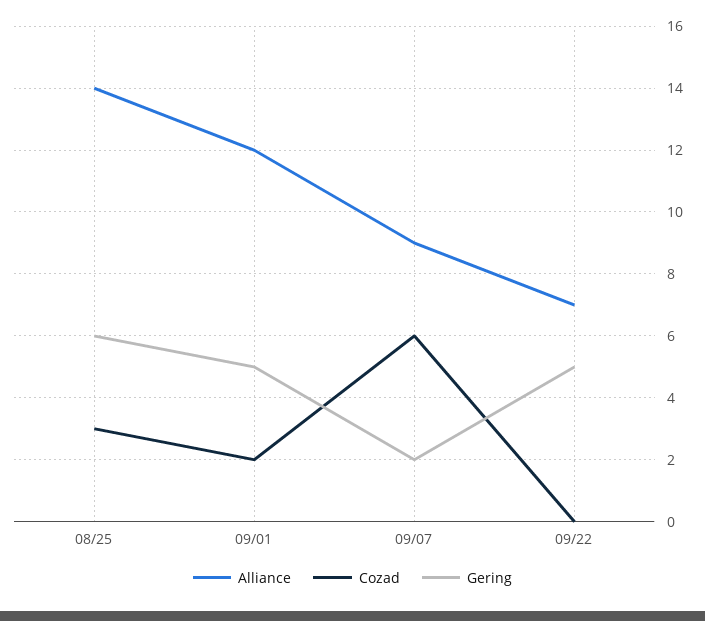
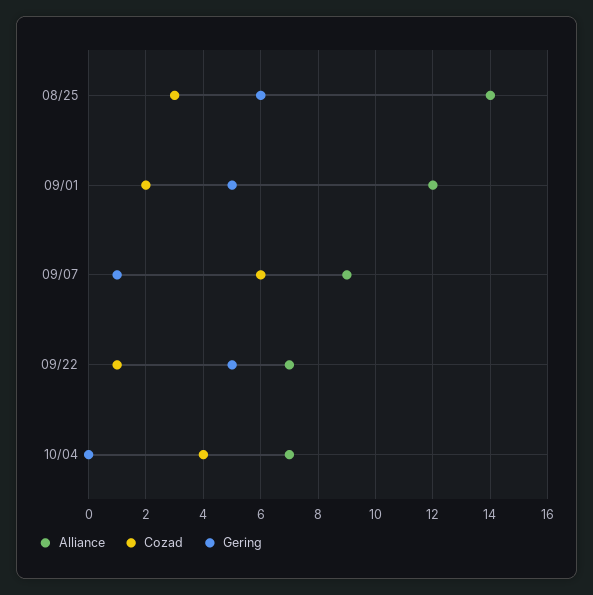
Gering, 09/07: 2 -> 1
Cozad, 09/22: 0 -> 1
Alliance, 10/04: none -> 7
Cozad, 10/04: none -> 4
Gering, 10/04: none -> 0

